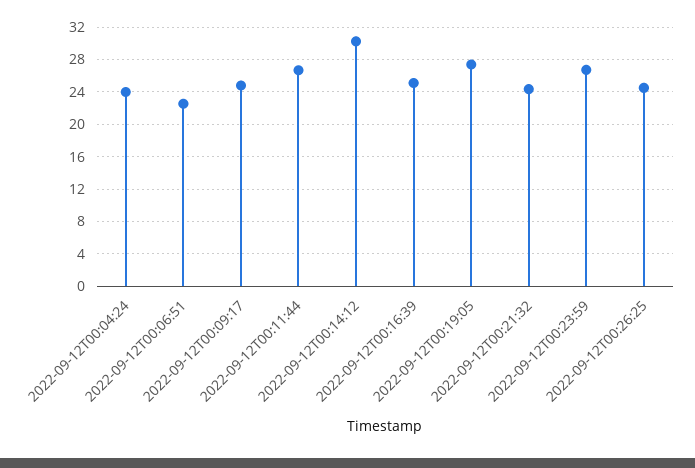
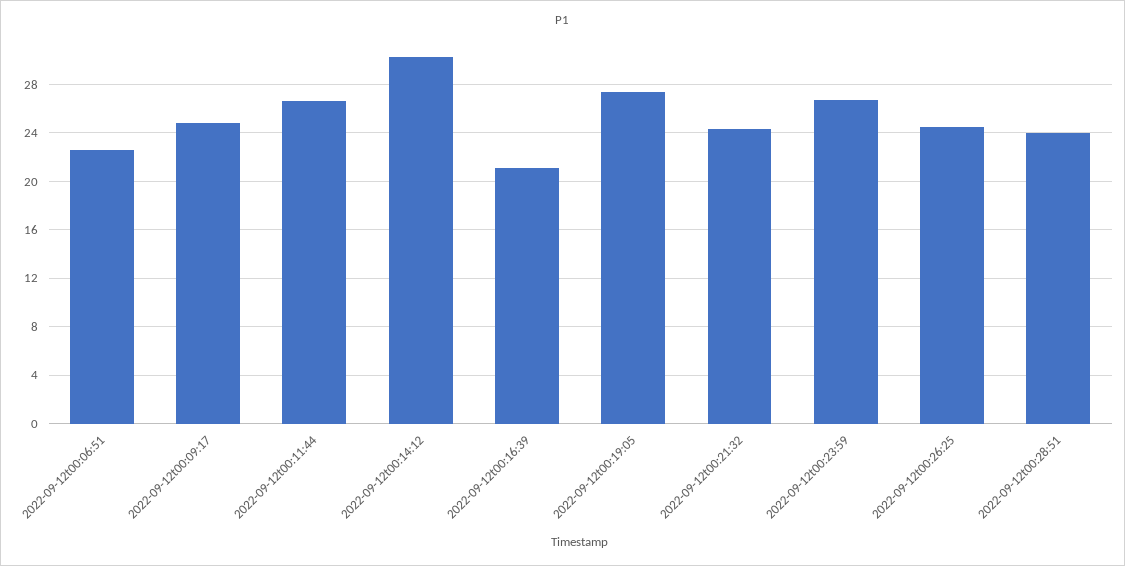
2022-09-12T00:04:24: 24 -> none
2022-09-12T00:16:39: 25 -> 21
2022-09-12t00:28:51: none -> 24

